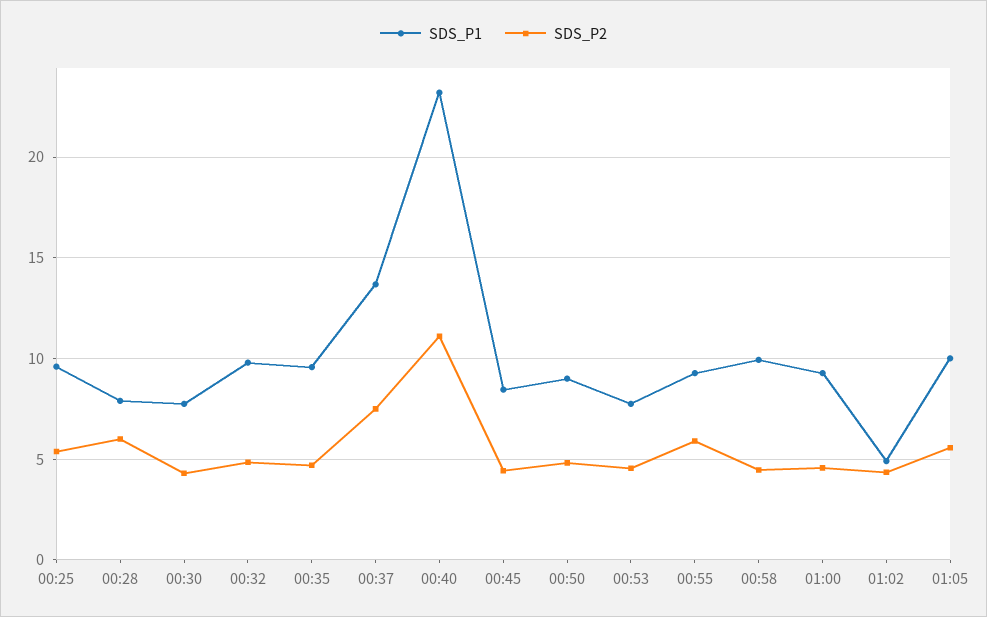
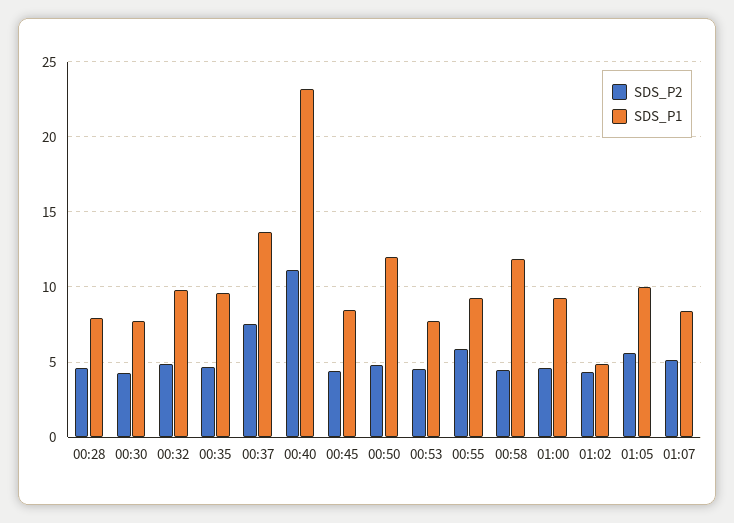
SDS_P1, 00:25: 9.5 -> none
SDS_P2, 00:25: 5.5 -> none
SDS_P2, 00:28: 6 -> 4.5
SDS_P1, 00:50: 9 -> 12
SDS_P1, 00:58: 10 -> 12
SDS_P2, 01:07: none -> 5
SDS_P1, 01:07: none -> 8.5

